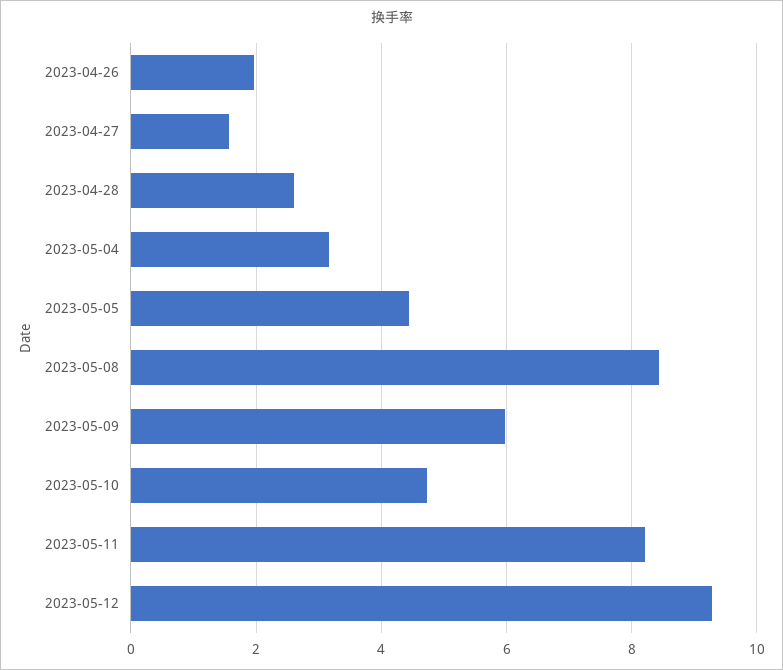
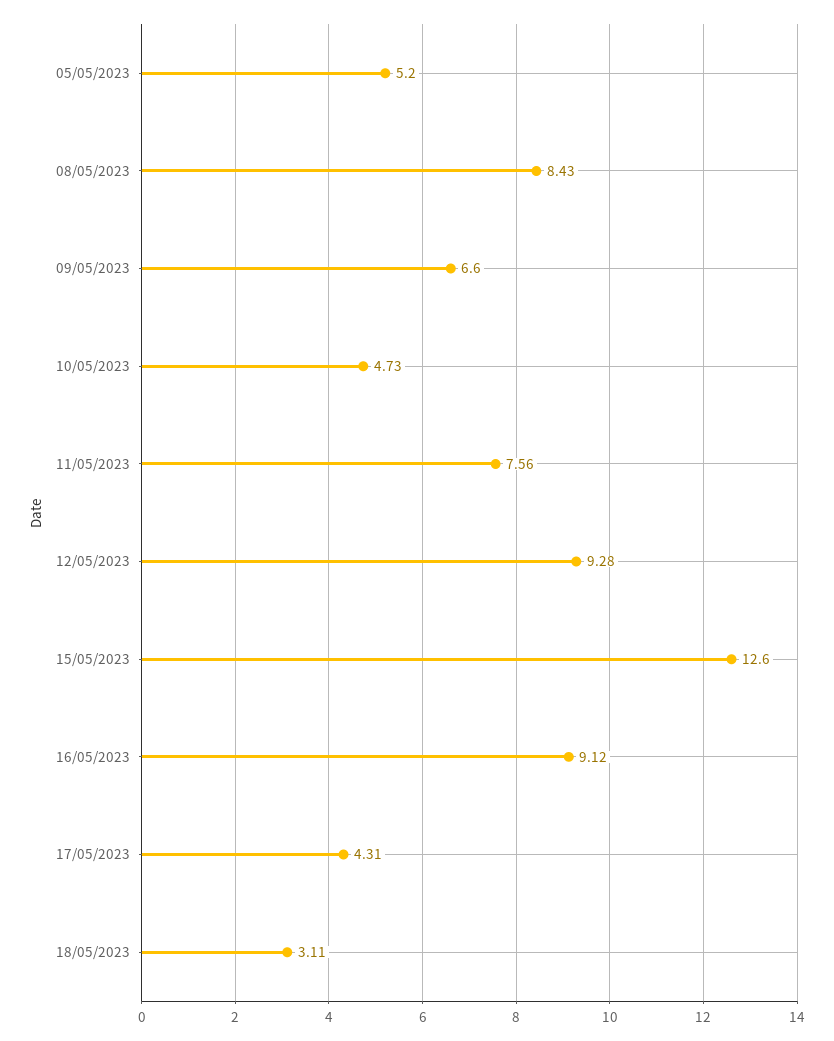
2023-04-26: 2 -> none
2023-04-27: 1.6 -> none
2023-04-28: 2.6 -> none
2023-05-04: 3.2 -> none
2023-05-05: 4.4 -> 5.2
2023-05-09: 6 -> 6.6
2023-05-11: 8.2 -> 7.56
15/05/2023: none -> 12.6
16/05/2023: none -> 9.12
17/05/2023: none -> 4.31
18/05/2023: none -> 3.11

